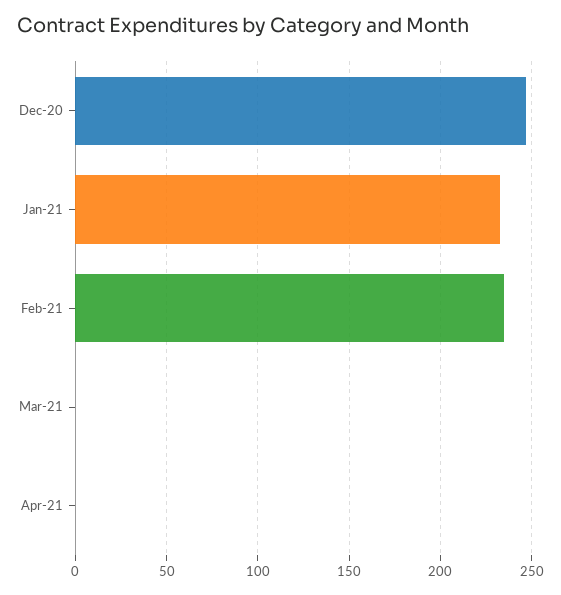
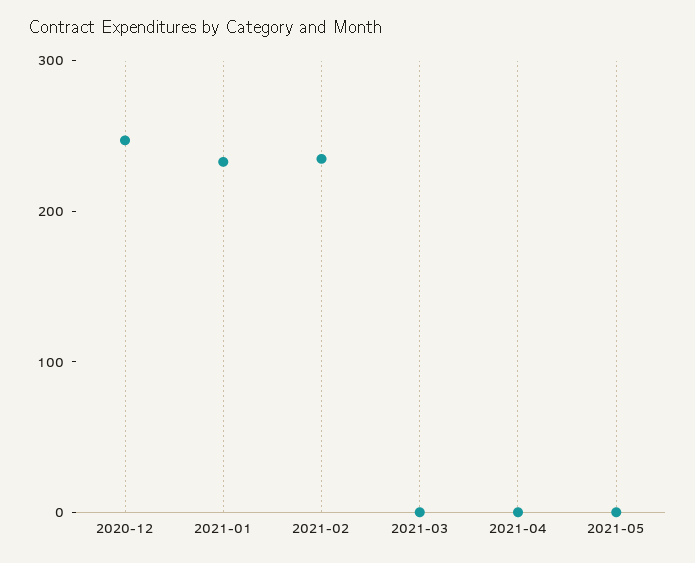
2021-05: none -> 0

